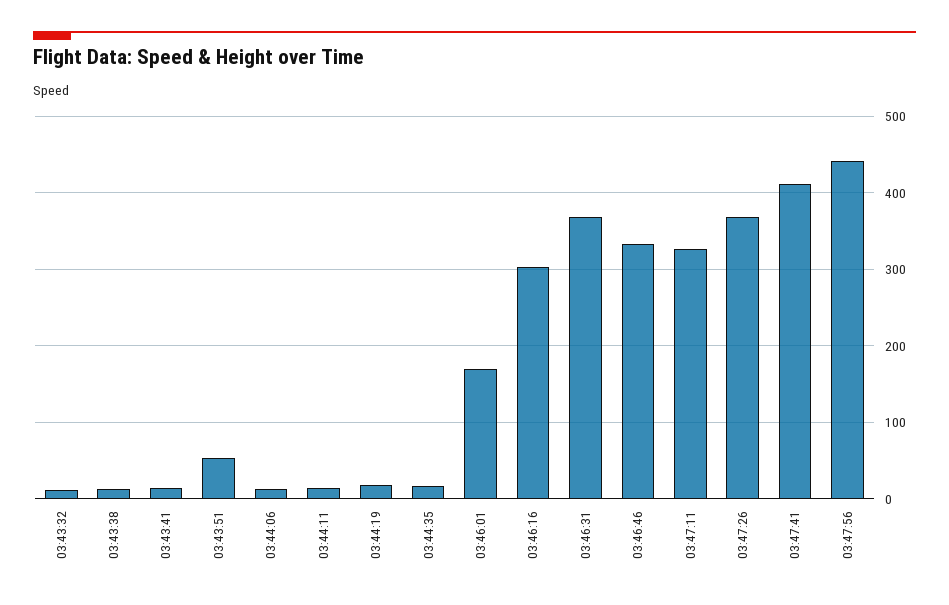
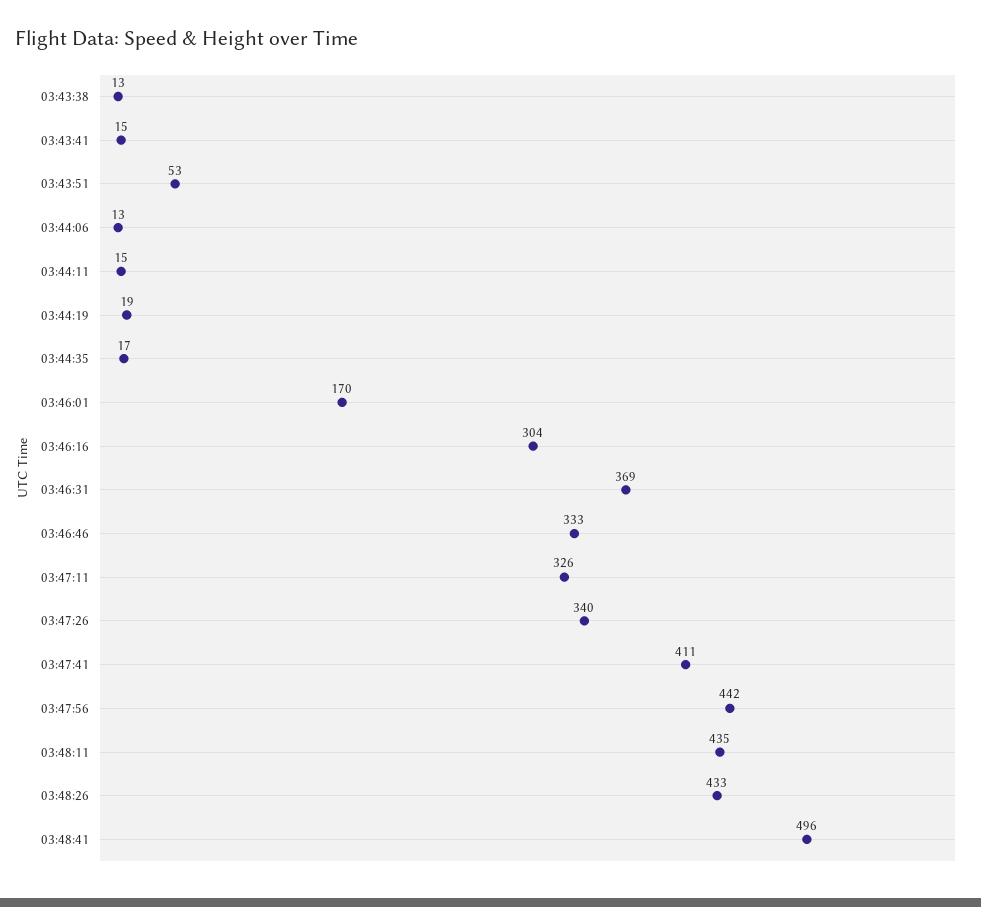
03:43:32: 10 -> none
03:47:26: 370 -> 340
03:48:11: none -> 435
03:48:26: none -> 433
03:48:41: none -> 496

